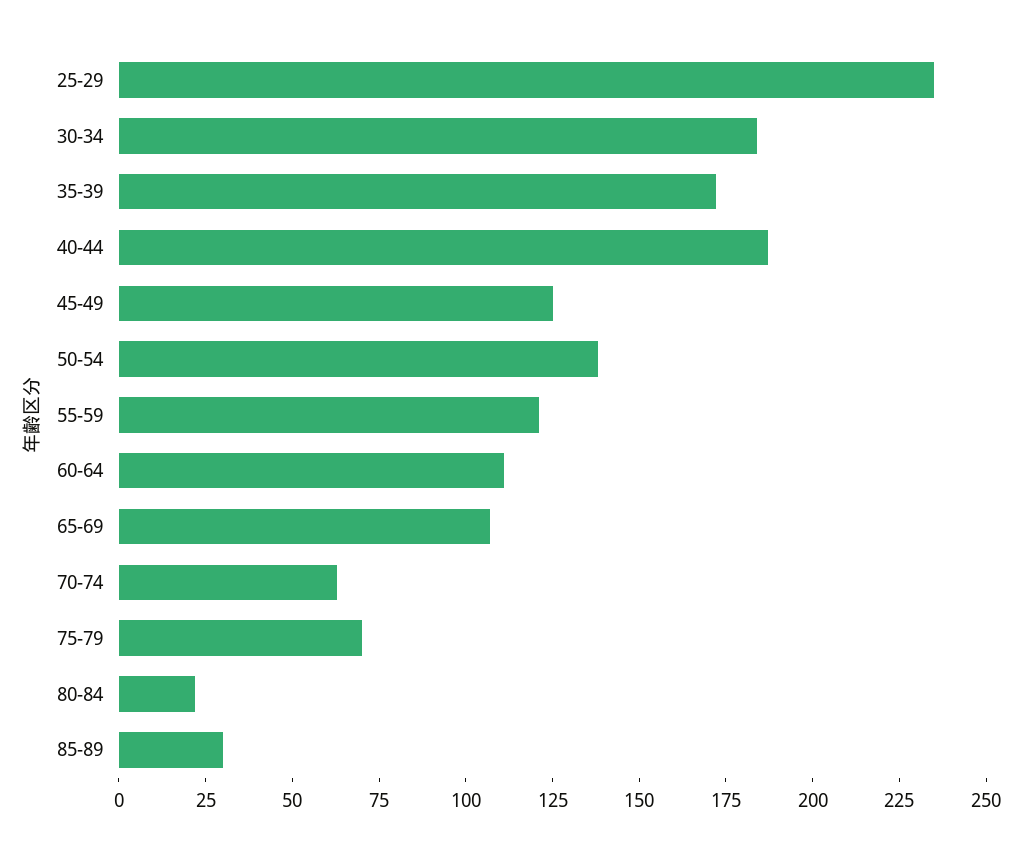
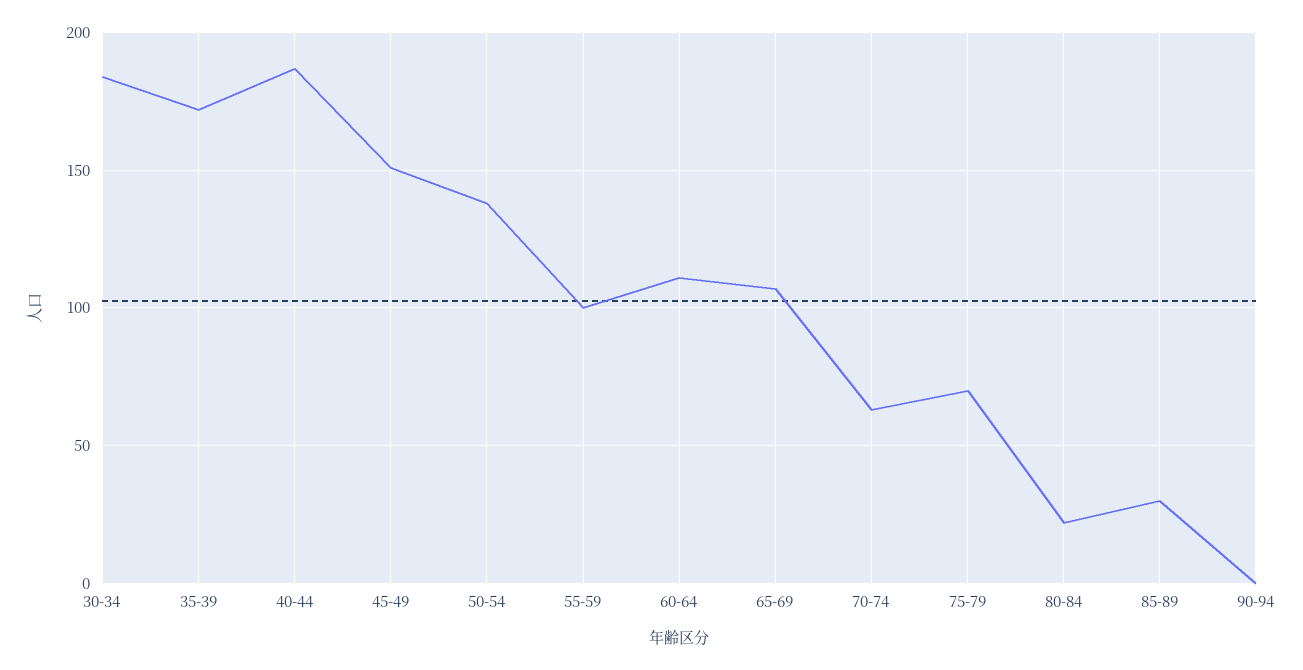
25-29: 235 -> none
45-49: 125 -> 150
55-59: 120 -> 100
90-94: none -> 0

